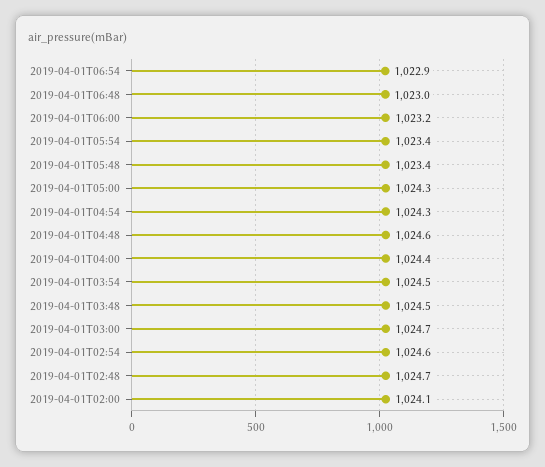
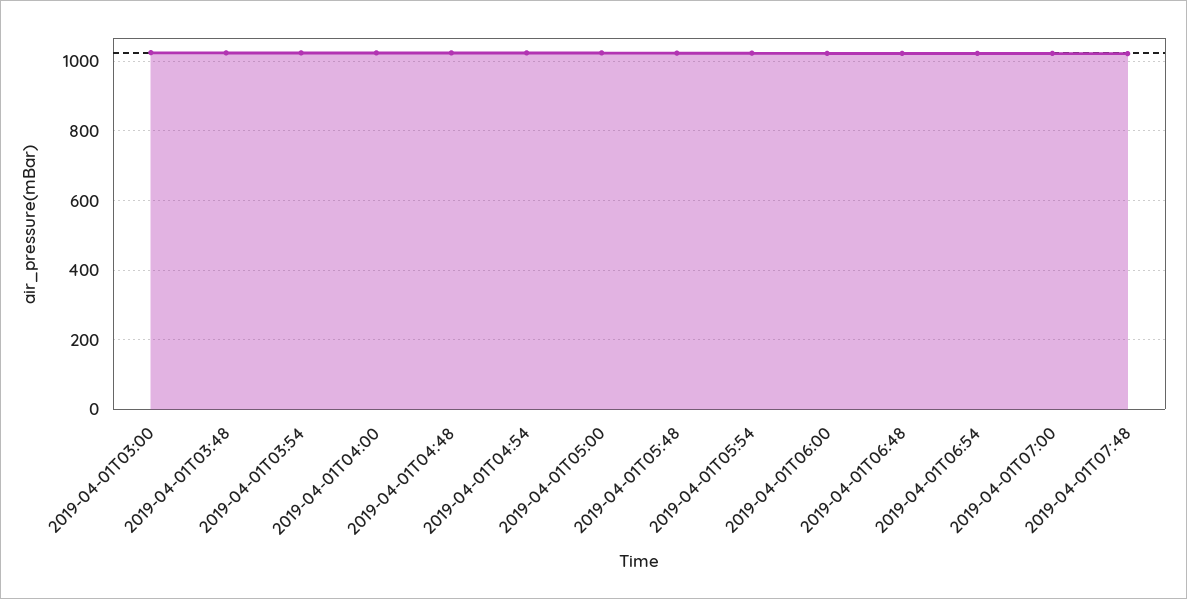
2019-04-01T02:54: 1024.6 -> none
2019-04-01T02:48: 1024.7 -> none
2019-04-01T02:00: 1024.1 -> none
2019-04-01T07:00: none -> 1020
2019-04-01T07:48: none -> 1020

